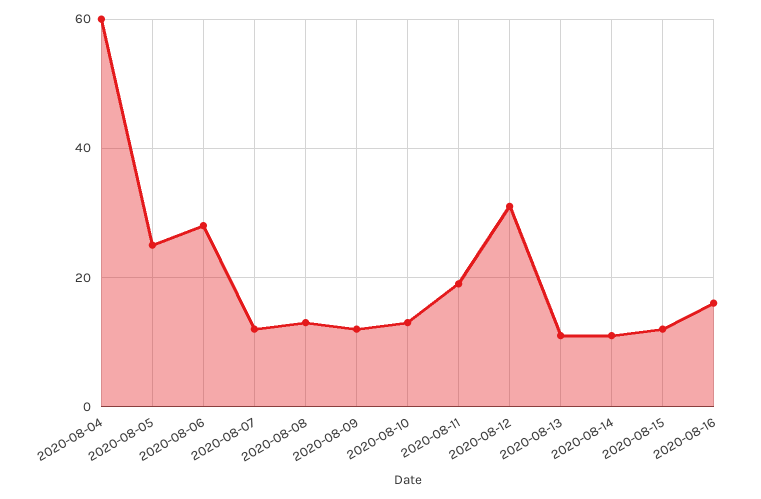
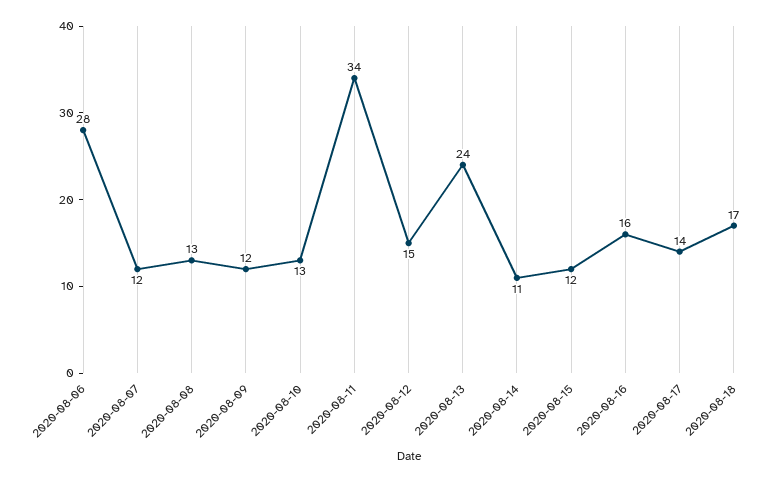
2020-08-04: 60 -> none
2020-08-05: 25 -> none
2020-08-11: 20 -> 34
2020-08-12: 30 -> 15
2020-08-13: 10 -> 24
2020-08-17: none -> 14
2020-08-18: none -> 17

